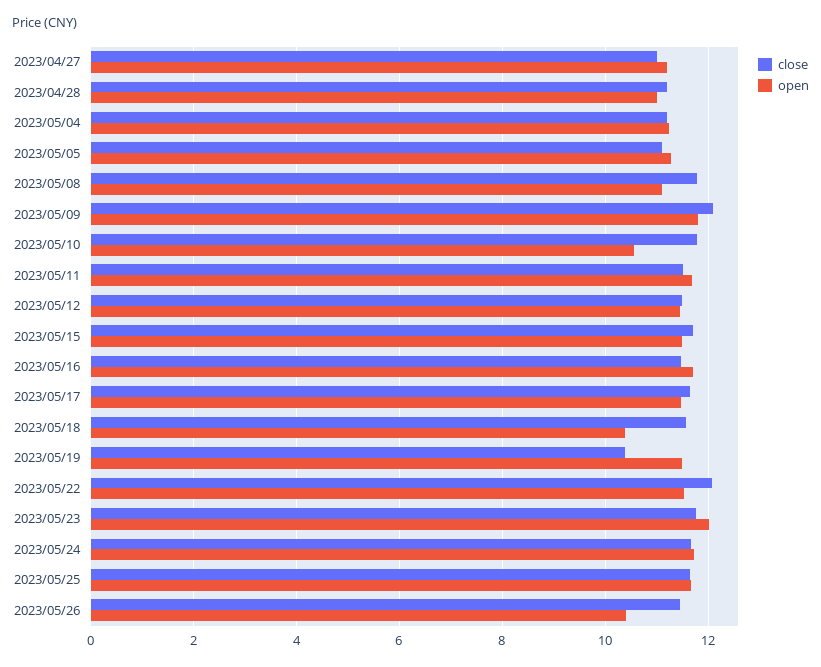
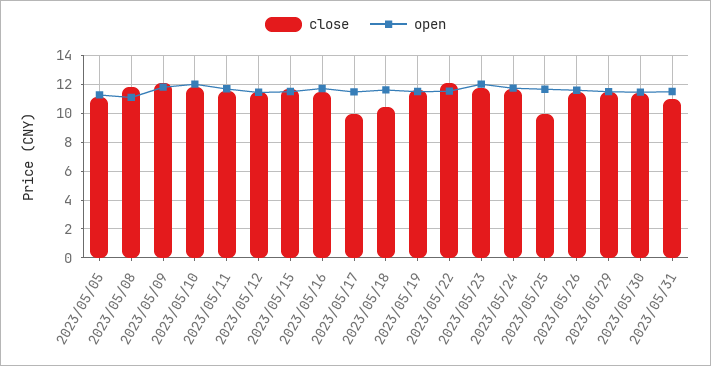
close, 2023/04/27: 11 -> none
open, 2023/04/27: 11.2 -> none
close, 2023/04/28: 11.2 -> none
open, 2023/04/28: 11 -> none
close, 2023/05/04: 11.2 -> none
open, 2023/05/04: 11.2 -> none
open, 2023/05/10: 10.6 -> 12
close, 2023/05/17: 11.6 -> 10
close, 2023/05/18: 11.6 -> 10.5
open, 2023/05/18: 10.4 -> 11.5
close, 2023/05/19: 10.4 -> 11.5
close, 2023/05/25: 11.6 -> 10
open, 2023/05/26: 10.4 -> 11.5
close, 2023/05/29: none -> 11.5
open, 2023/05/29: none -> 11.5
close, 2023/05/30: none -> 11.5
open, 2023/05/30: none -> 11.5
close, 2023/05/31: none -> 11
open, 2023/05/31: none -> 11.5

